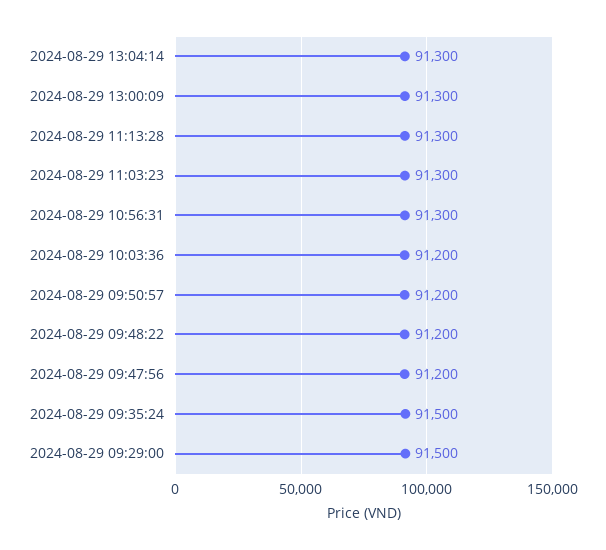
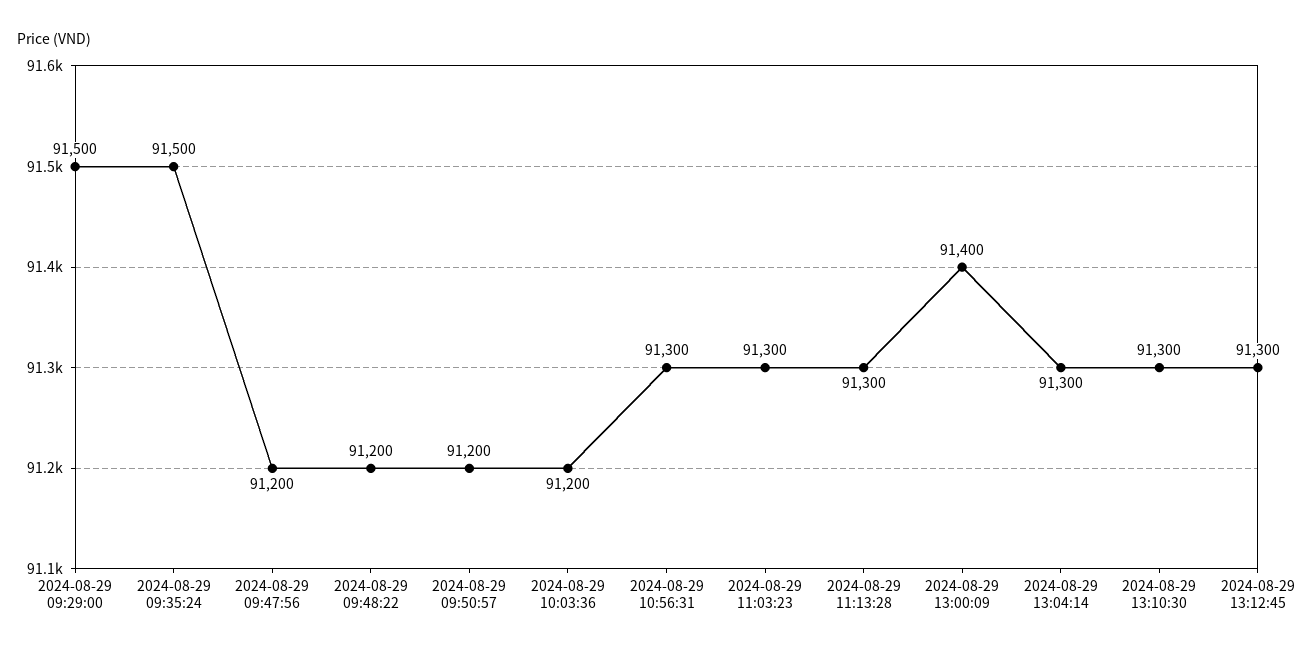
2024-08-29 13:00:09: 91300 -> 91400
2024-08-29 13:10:30: none -> 91300
2024-08-29 13:12:45: none -> 91300

